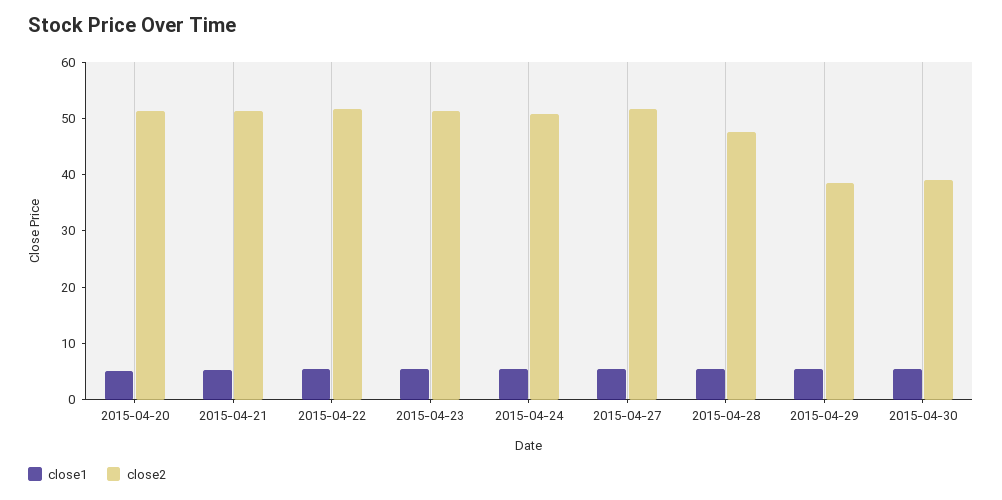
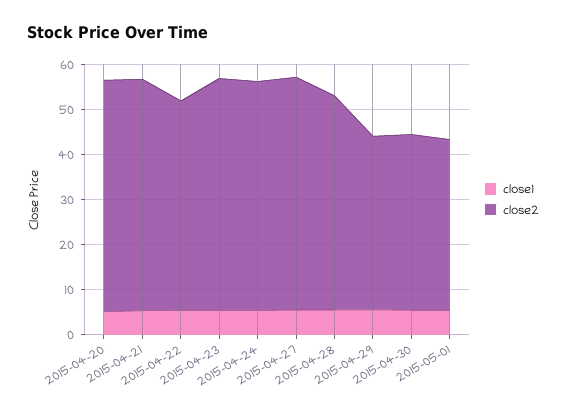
close2, 2015-04-22: 52 -> 46
close1, 2015-05-01: none -> 6
close2, 2015-05-01: none -> 38

